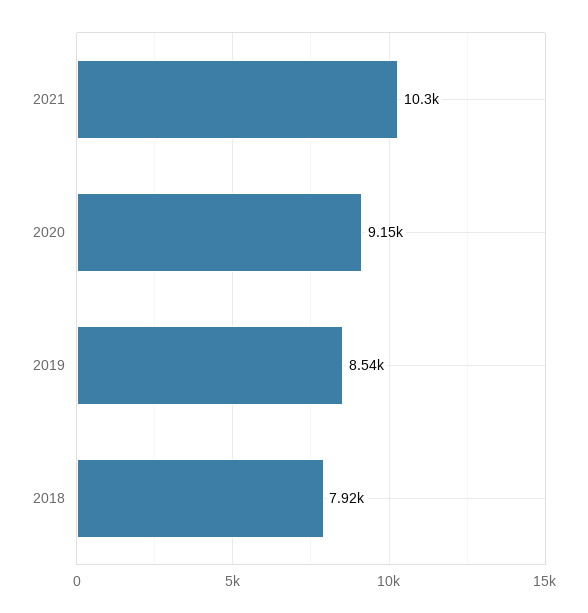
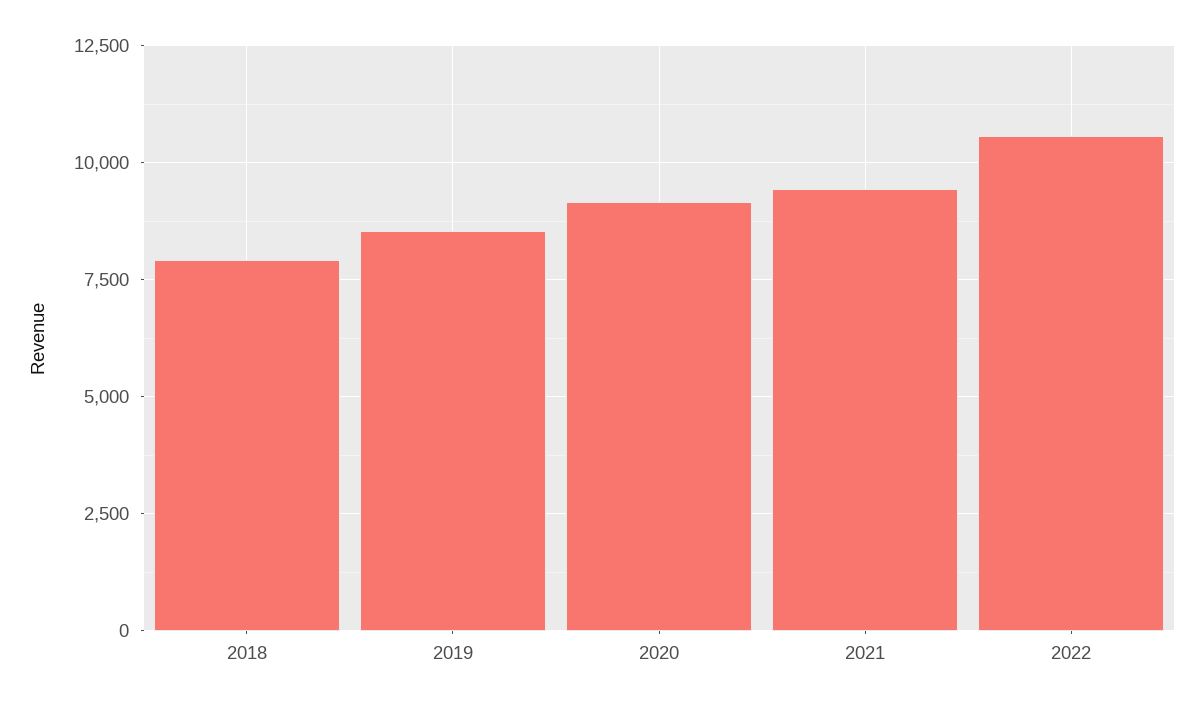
2021: 10300 -> 9500
2022: none -> 10500

